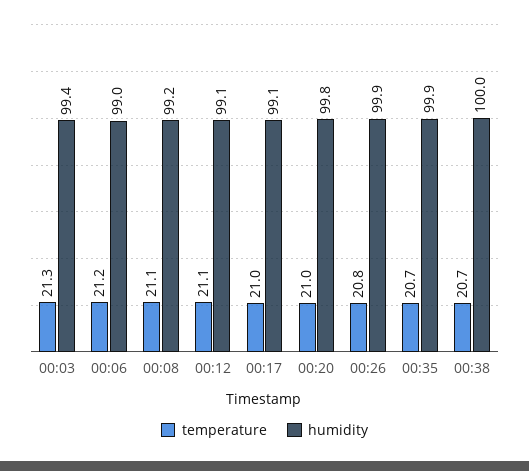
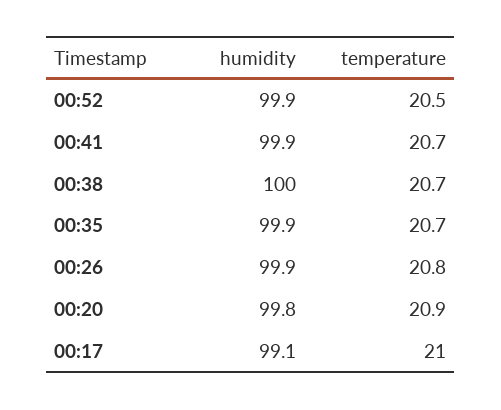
temperature, 00:03: 21.3 -> none
humidity, 00:03: 99.4 -> none
temperature, 00:06: 21.2 -> none
humidity, 00:06: 99 -> none
temperature, 00:08: 21.1 -> none
humidity, 00:08: 99.2 -> none
temperature, 00:12: 21.1 -> none
humidity, 00:12: 99.1 -> none
temperature, 00:20: 21 -> 20.9
humidity, 00:52: none -> 99.9
temperature, 00:52: none -> 20.5
humidity, 00:41: none -> 99.9
temperature, 00:41: none -> 20.7

